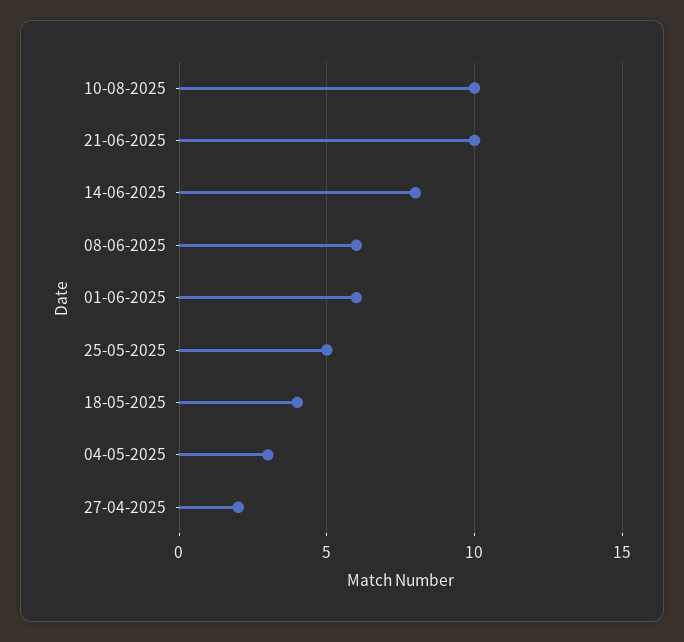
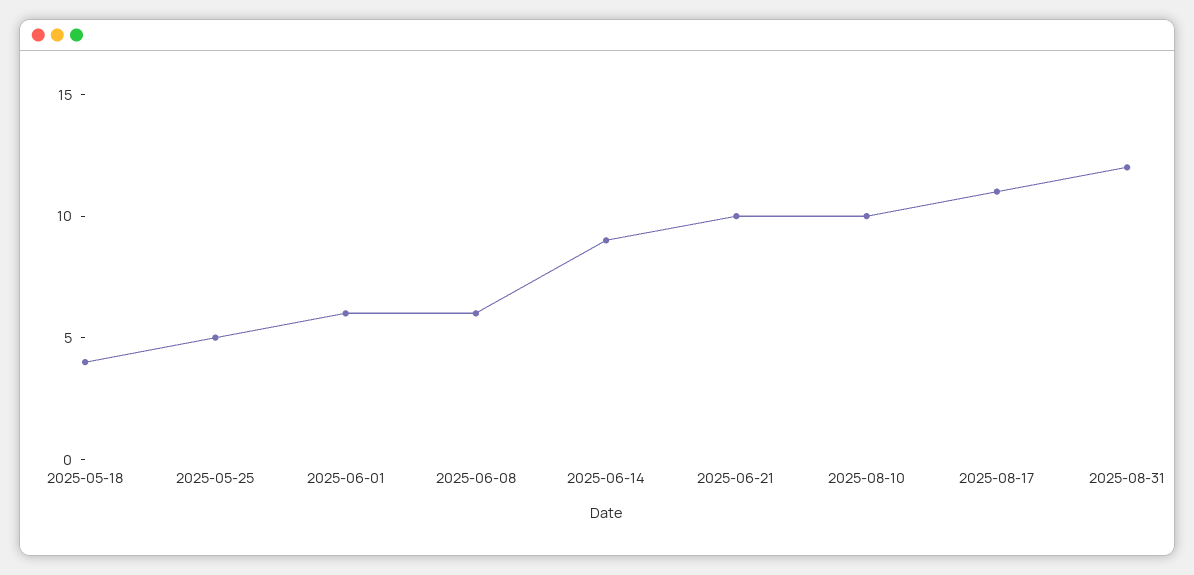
14-06-2025: 8 -> 9
04-05-2025: 3 -> none
27-04-2025: 2 -> none
2025-08-17: none -> 11
2025-08-31: none -> 12

